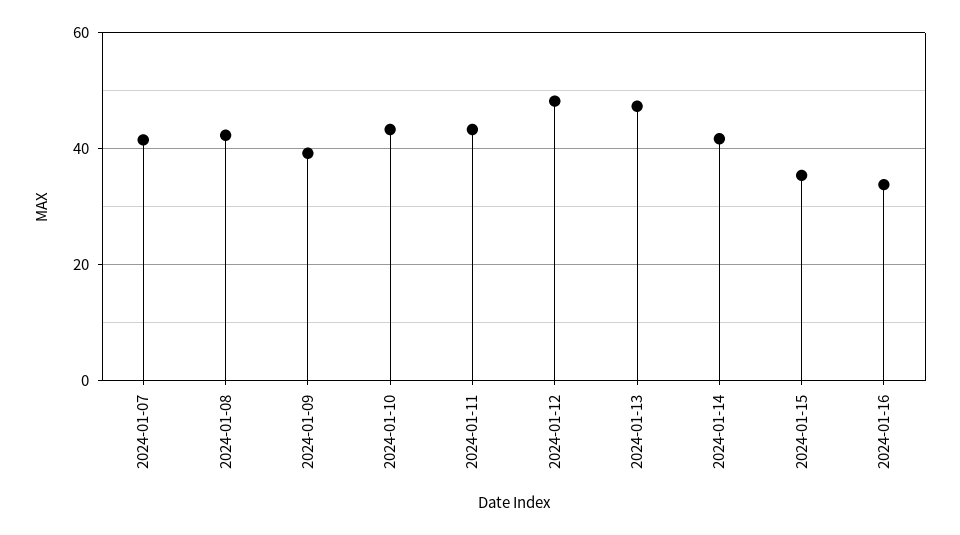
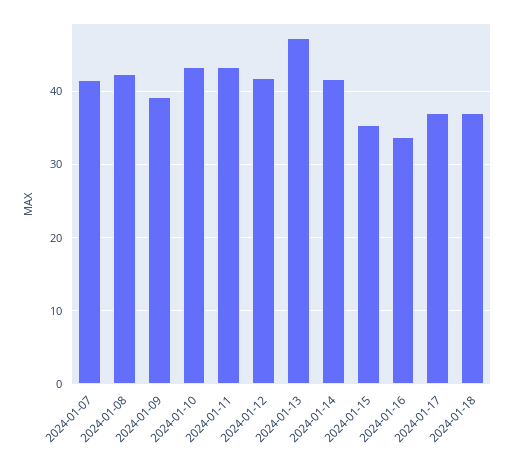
2024-01-12: 48 -> 42
2024-01-17: none -> 37
2024-01-18: none -> 37

